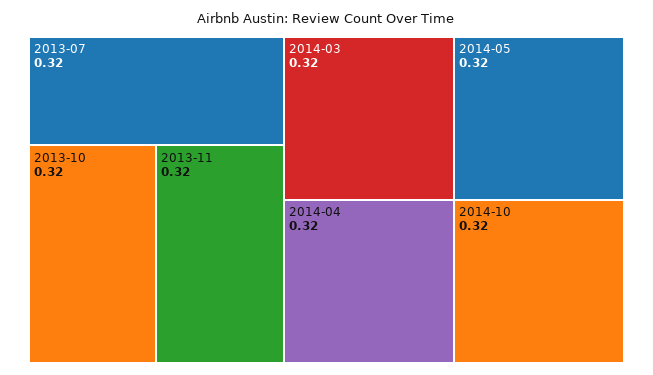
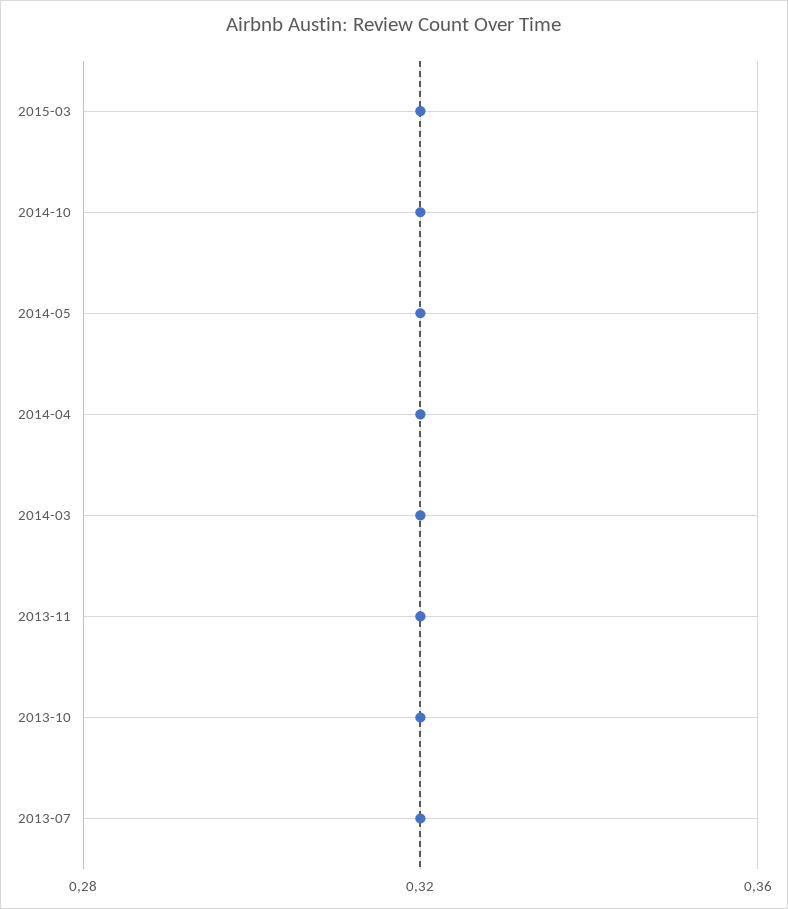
2015-03: none -> 0.32

